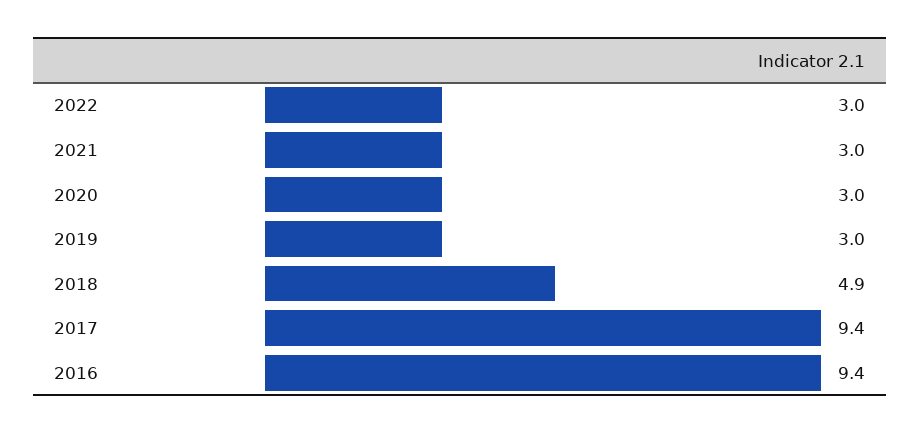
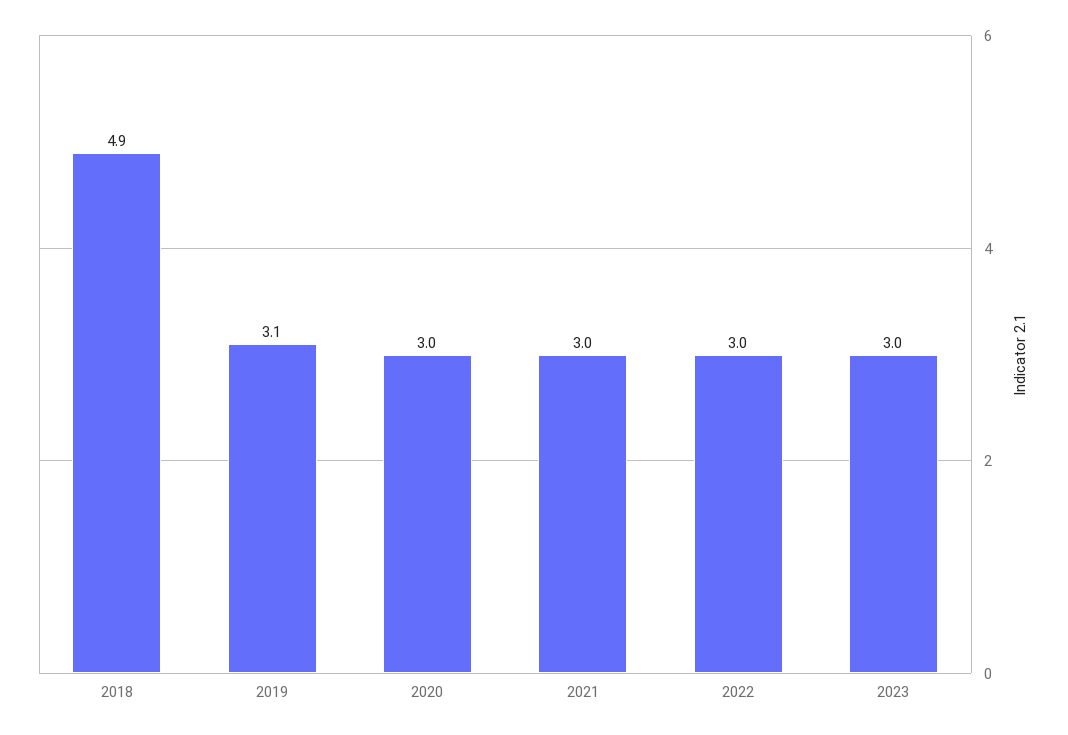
2019: 3 -> 3.1
2017: 9.4 -> none
2016: 9.4 -> none
2023: none -> 3

